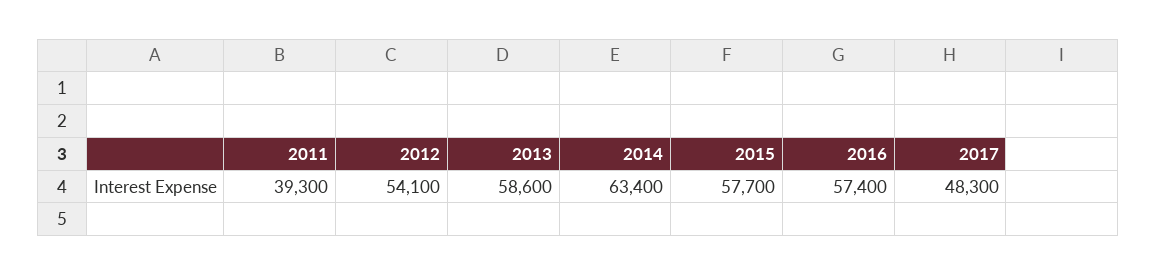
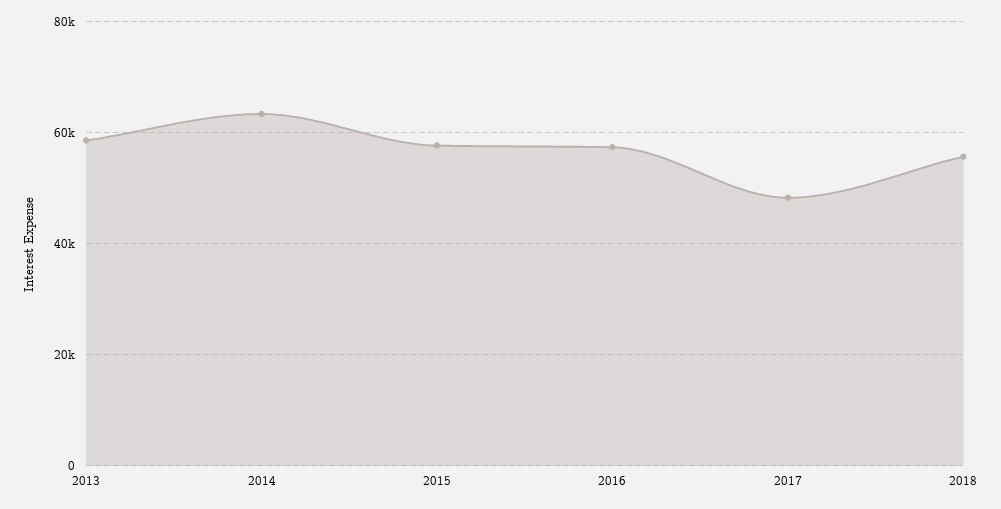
2011: 39300 -> none
2012: 54100 -> none
2018: none -> 56000

